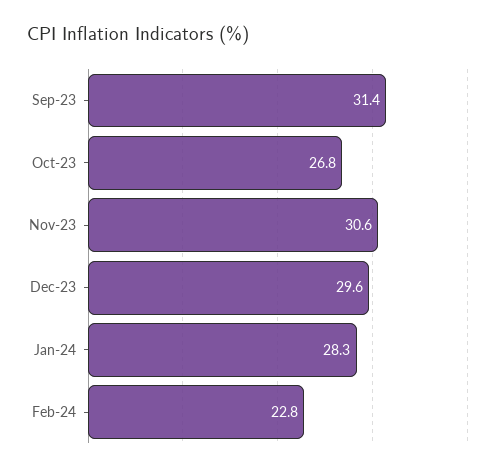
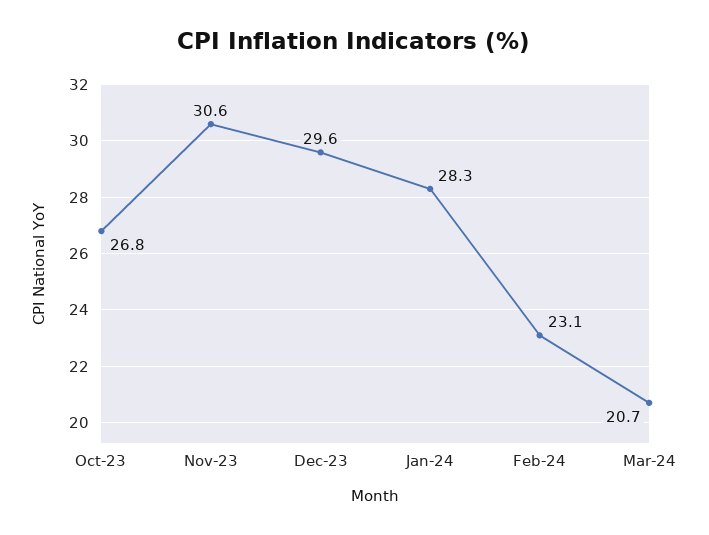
Sep-23: 31.4 -> none
Feb-24: 22.8 -> 23.1
Mar-24: none -> 20.7

